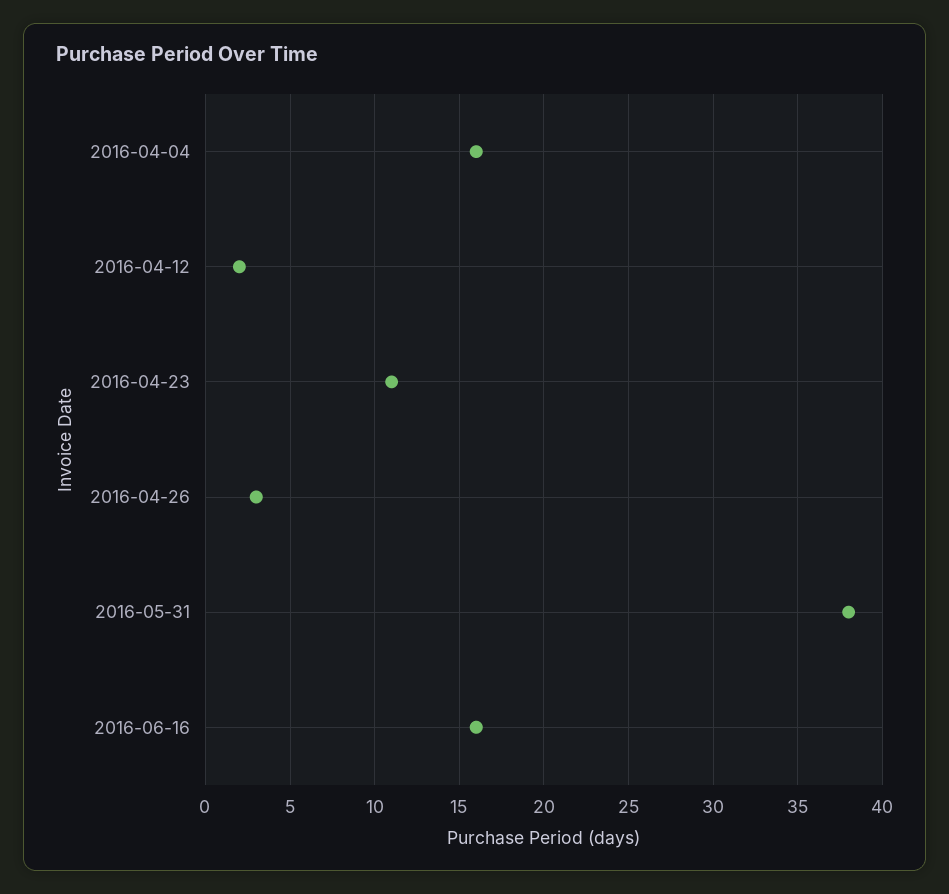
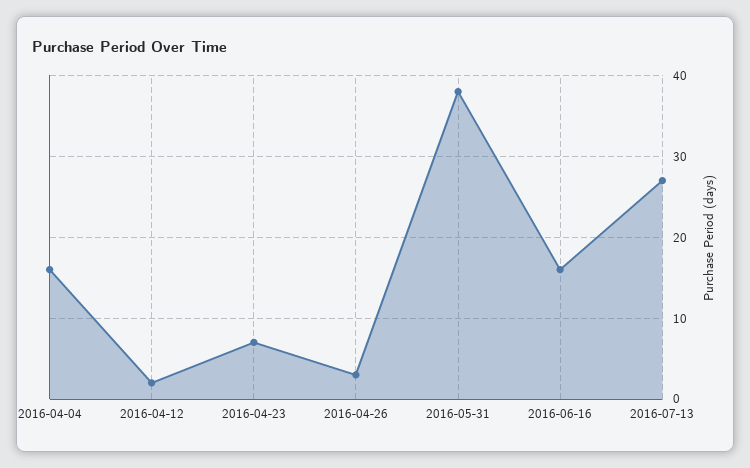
2016-04-23: 11 -> 7
2016-07-13: none -> 27

